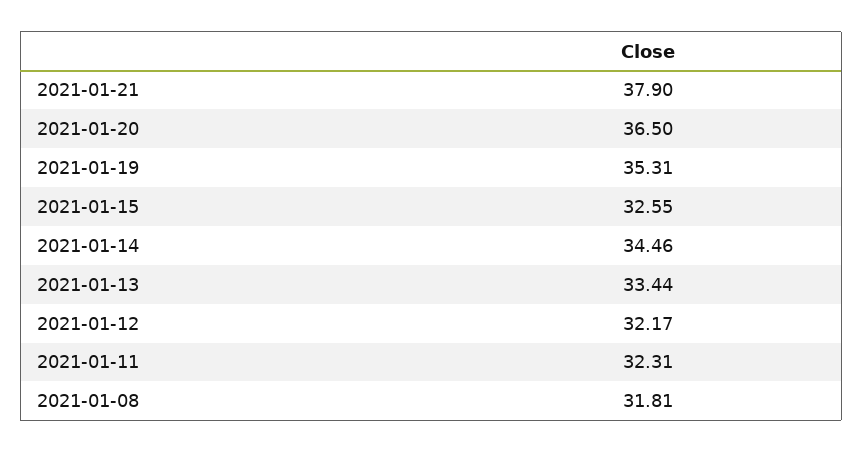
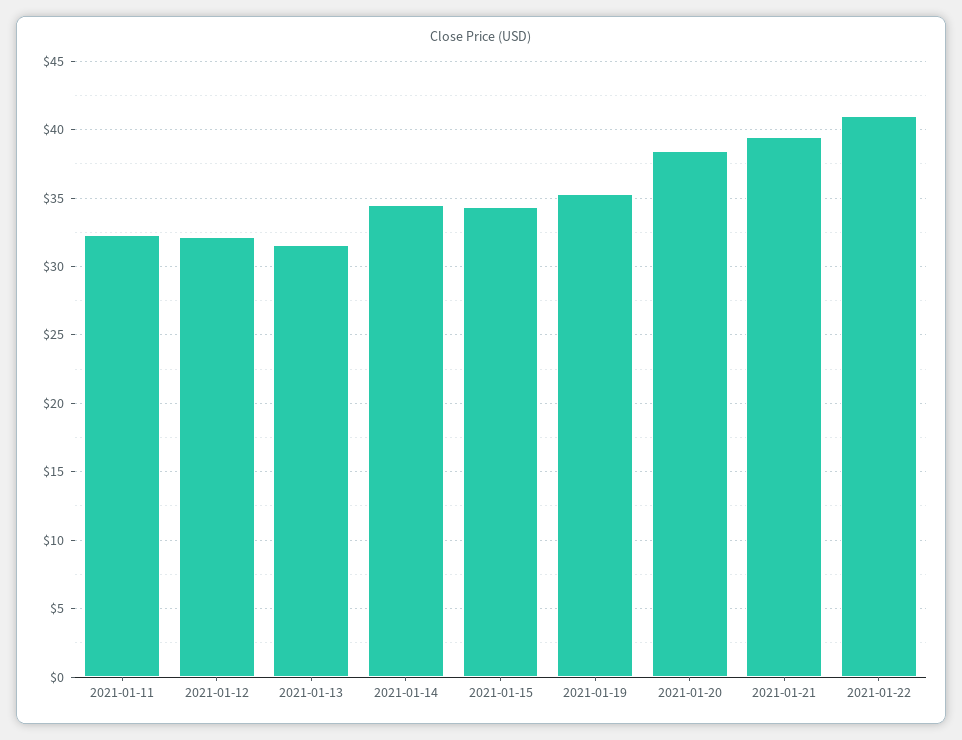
2021-01-21: 37.9 -> 39.5
2021-01-20: 36.5 -> 38.5
2021-01-15: 32.55 -> 34.5
2021-01-13: 33.44 -> 31.5
2021-01-08: 31.81 -> none
2021-01-22: none -> 41

